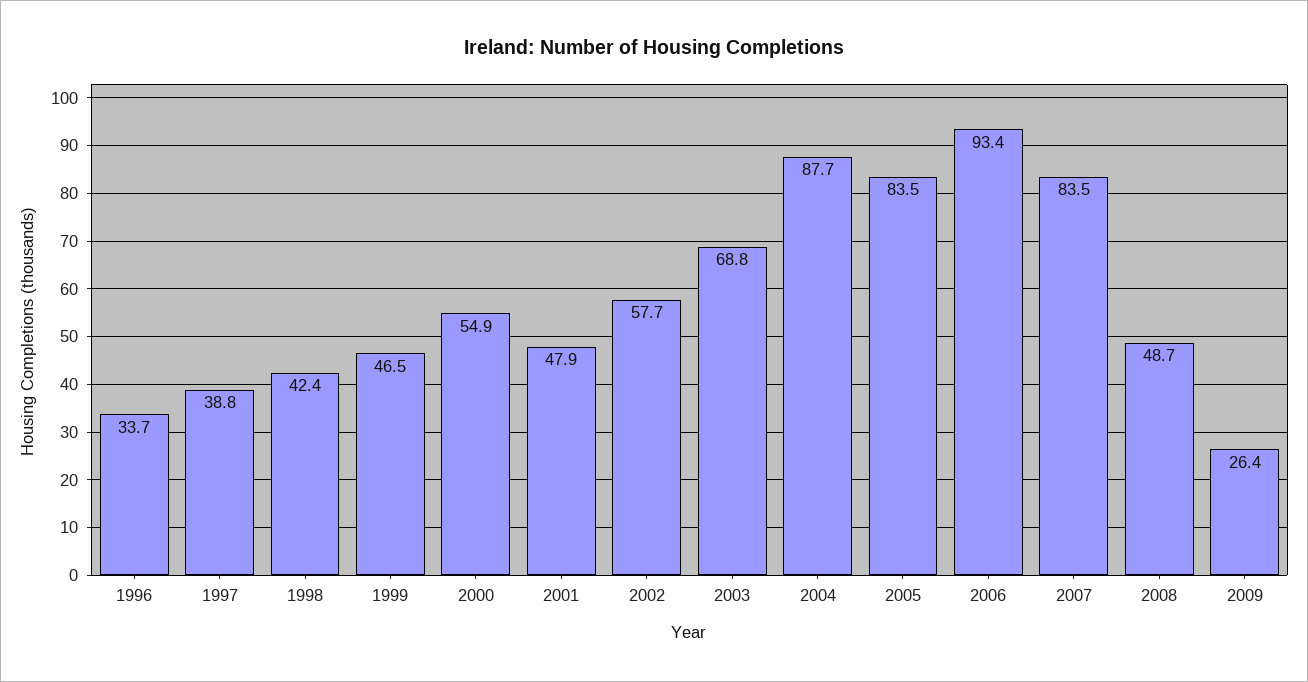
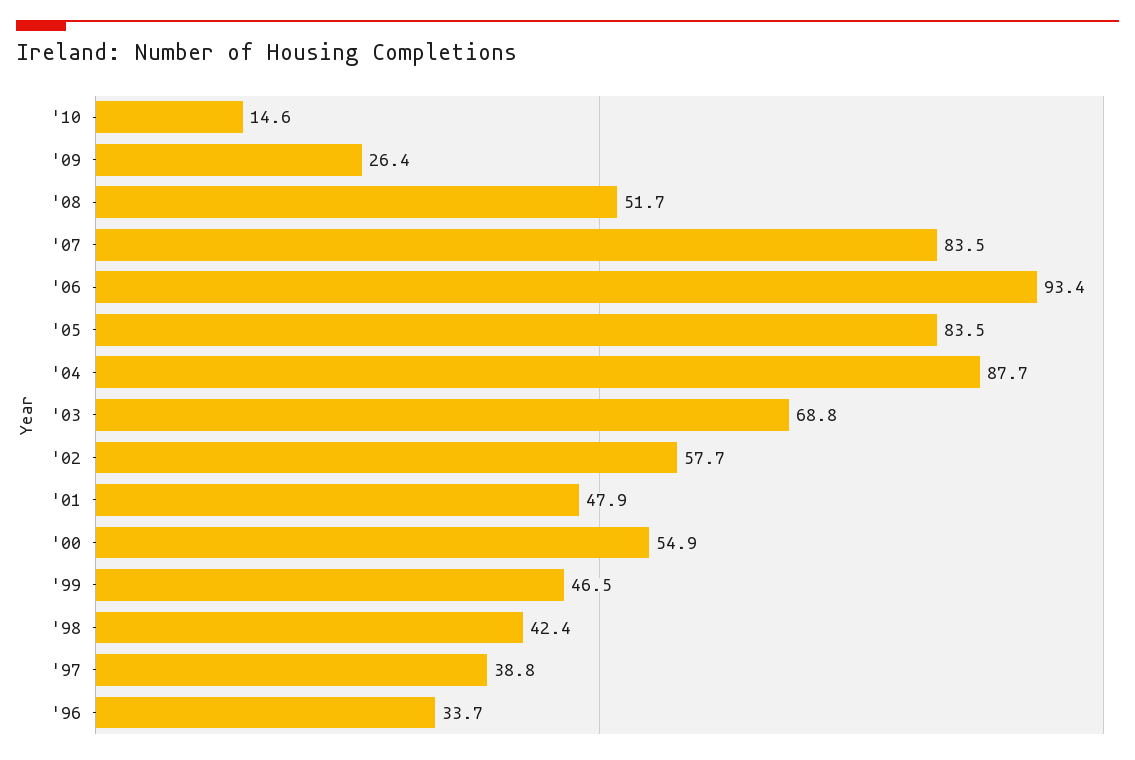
2008: 48.7 -> 51.7
'10: none -> 14.6

